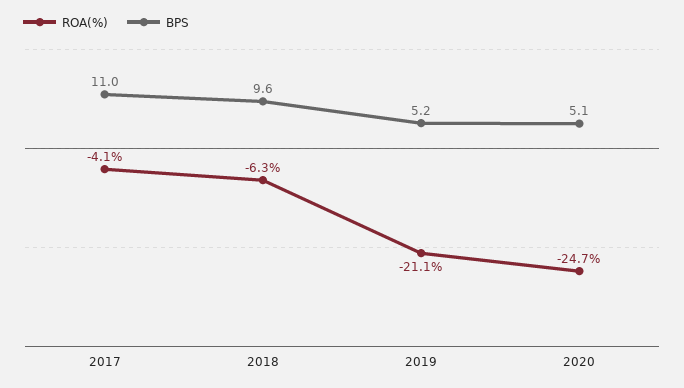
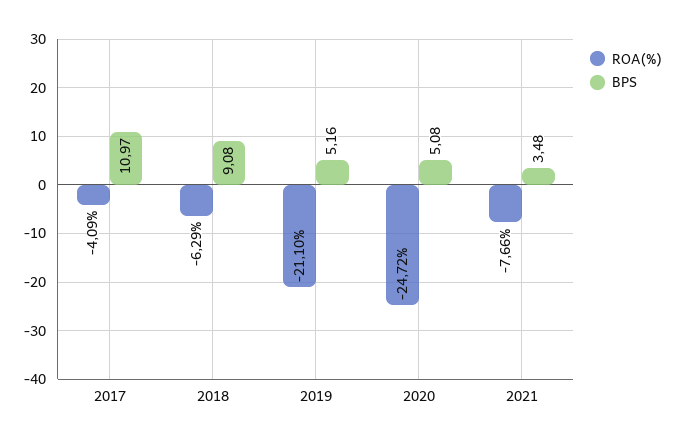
BPS, 2018: 9.6 -> 9.08
ROA(%), 2021: none -> -7.66
BPS, 2021: none -> 3.48

